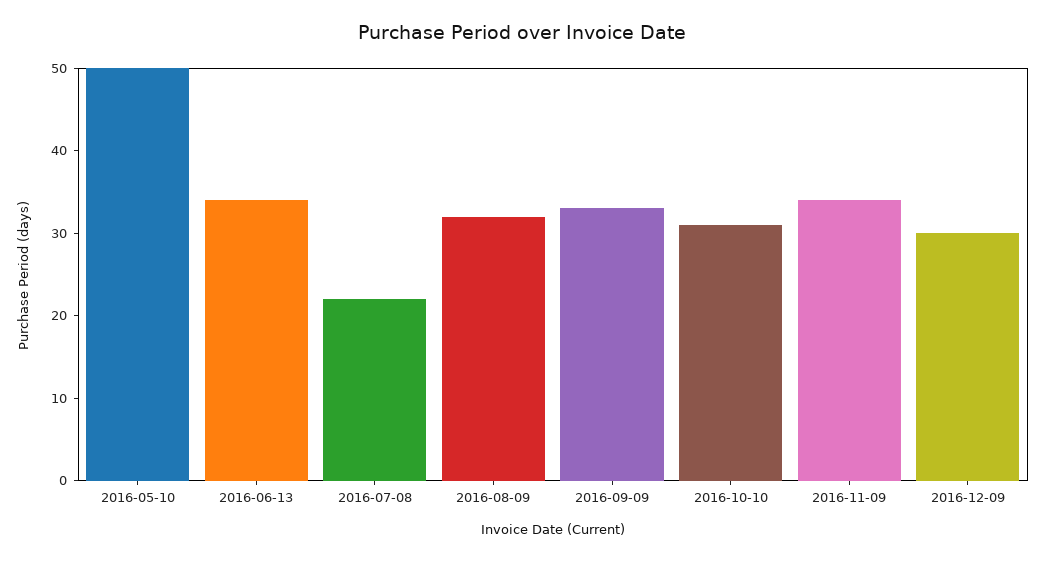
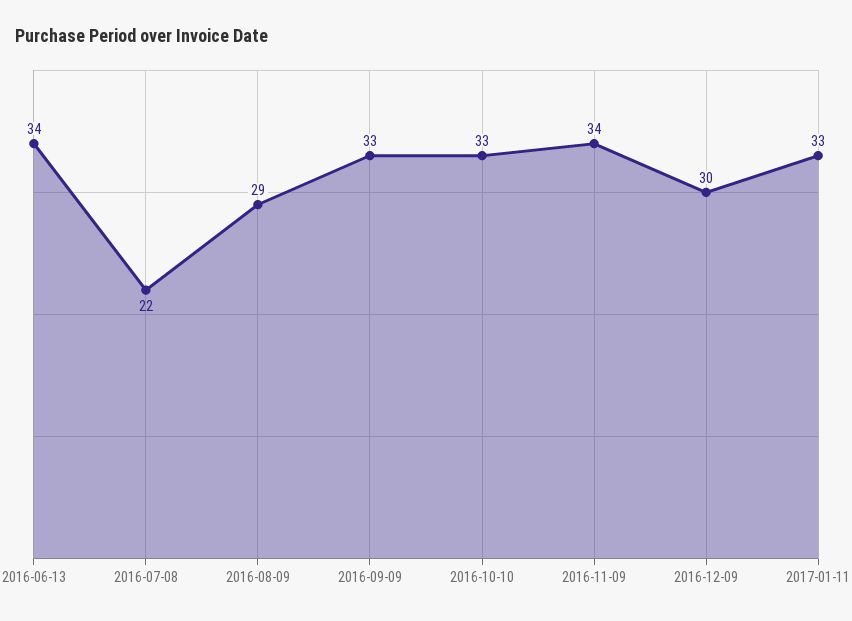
2016-05-10: 50 -> none
2016-08-09: 32 -> 29
2016-10-10: 31 -> 33
2017-01-11: none -> 33

